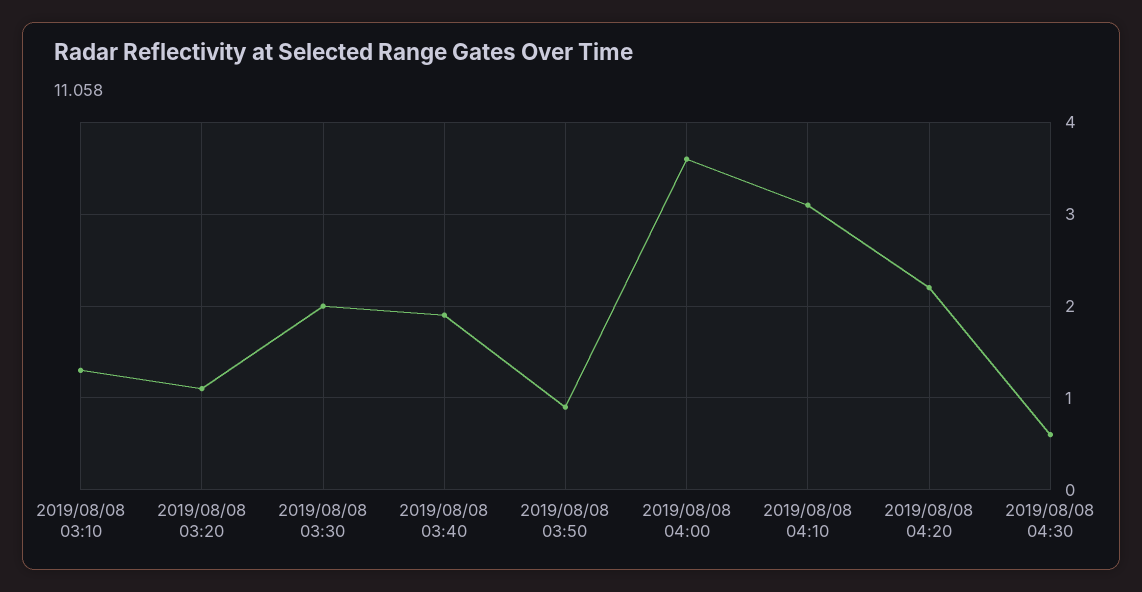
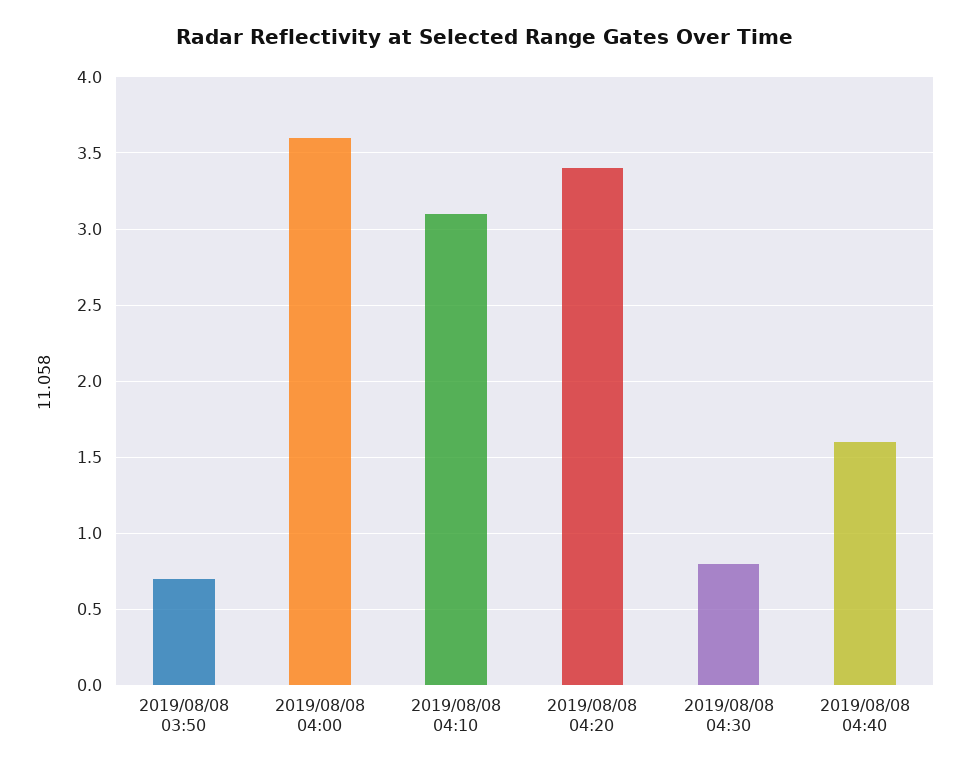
2019/08/08 03:10: 1.3 -> none
2019/08/08 03:20: 1.1 -> none
2019/08/08 03:30: 2 -> none
2019/08/08 03:40: 1.9 -> none
2019/08/08 03:50: 0.9 -> 0.7
2019/08/08 04:20: 2.2 -> 3.4
2019/08/08 04:30: 0.6 -> 0.8
2019/08/08 04:40: none -> 1.6

